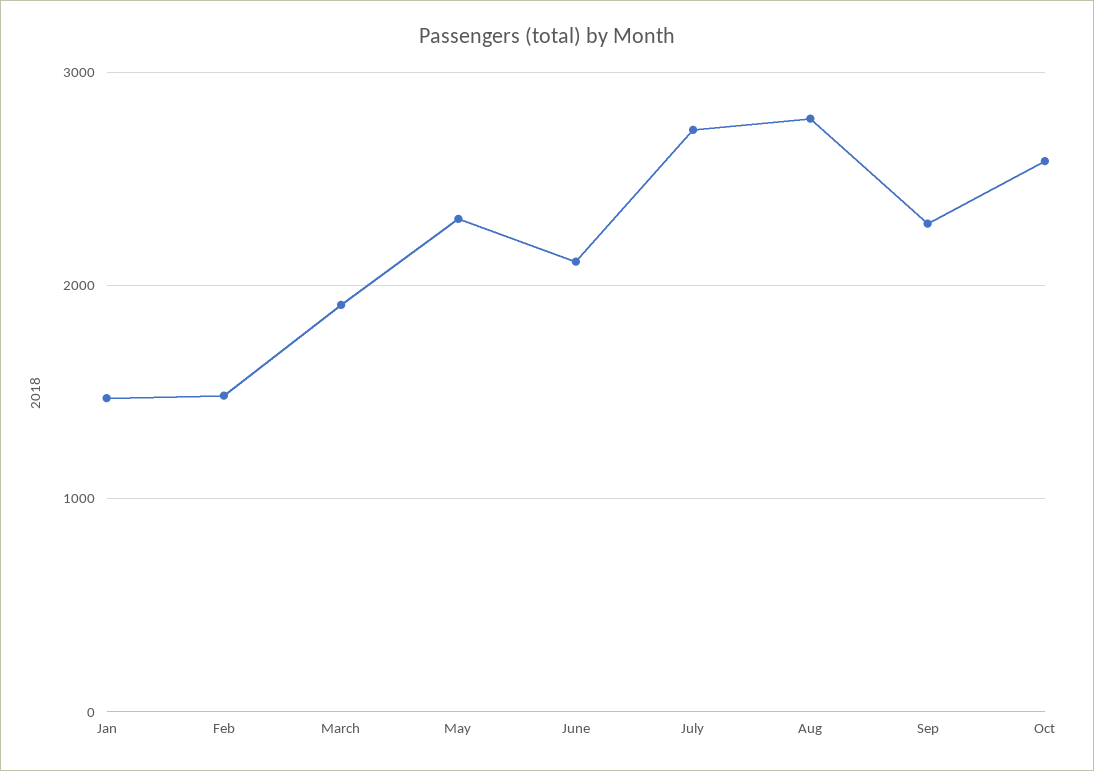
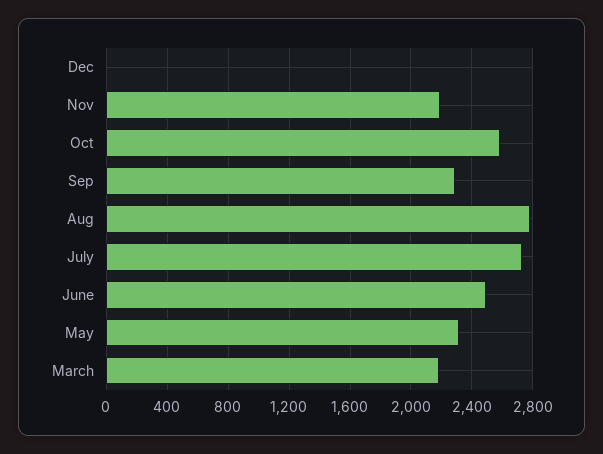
Jan: 1500 -> none
Feb: 1500 -> none
March: 1900 -> 2200
June: 2100 -> 2500
Dec: none -> 0
Nov: none -> 2200

